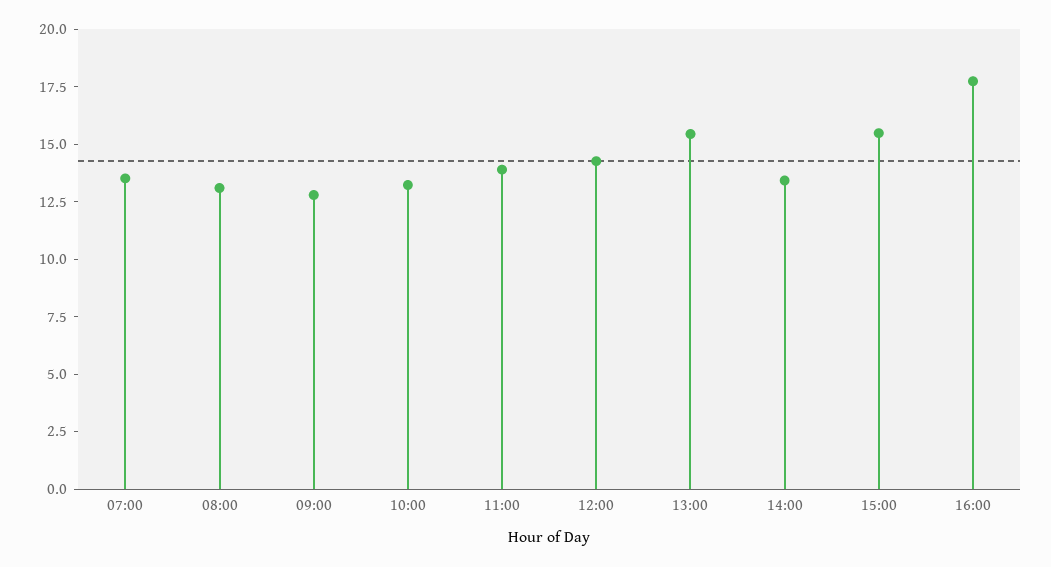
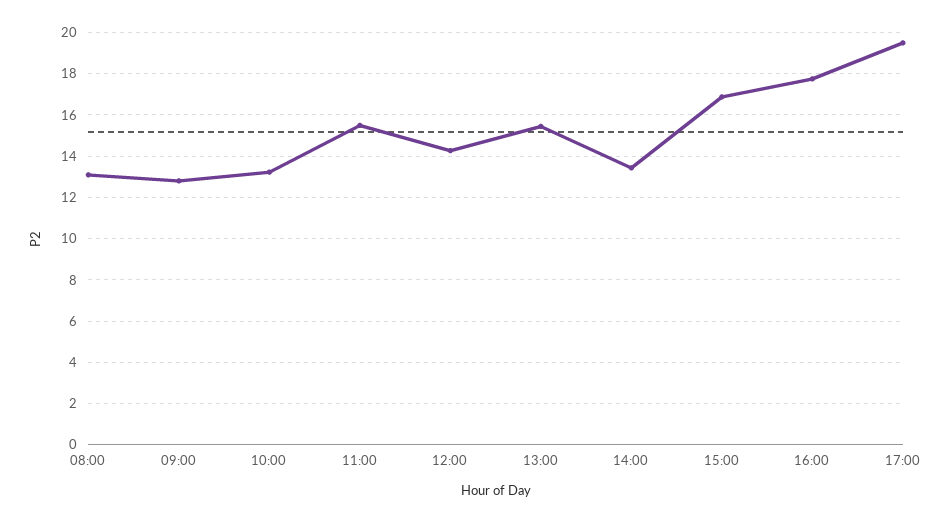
07:00: 13.5 -> none
11:00: 14 -> 15.5
15:00: 15.5 -> 17
17:00: none -> 19.5

